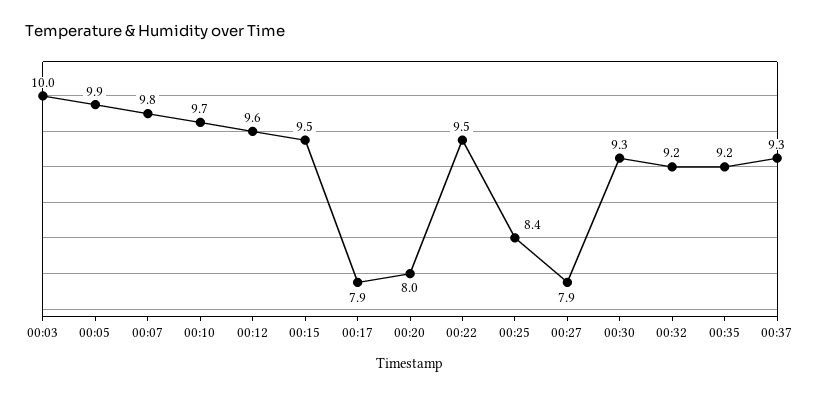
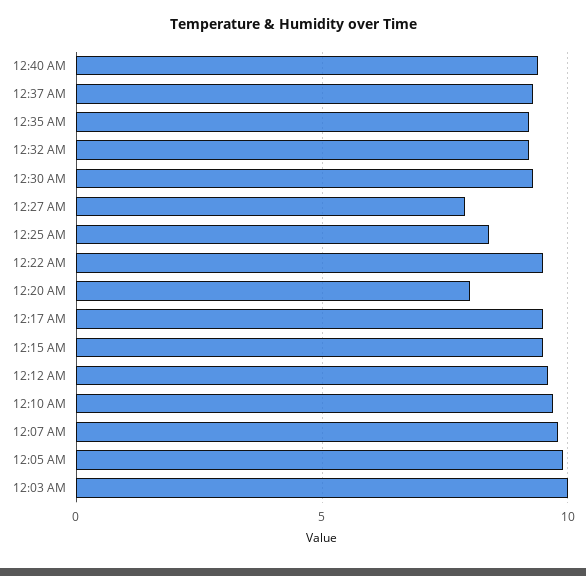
00:17: 7.9 -> 9.5
12:40 AM: none -> 9.5

